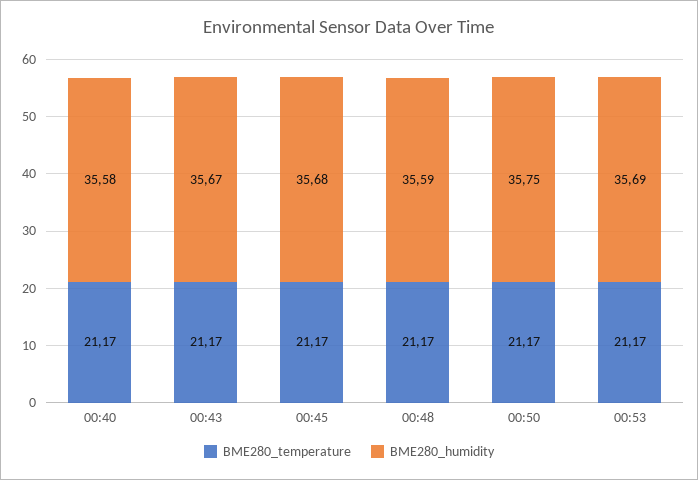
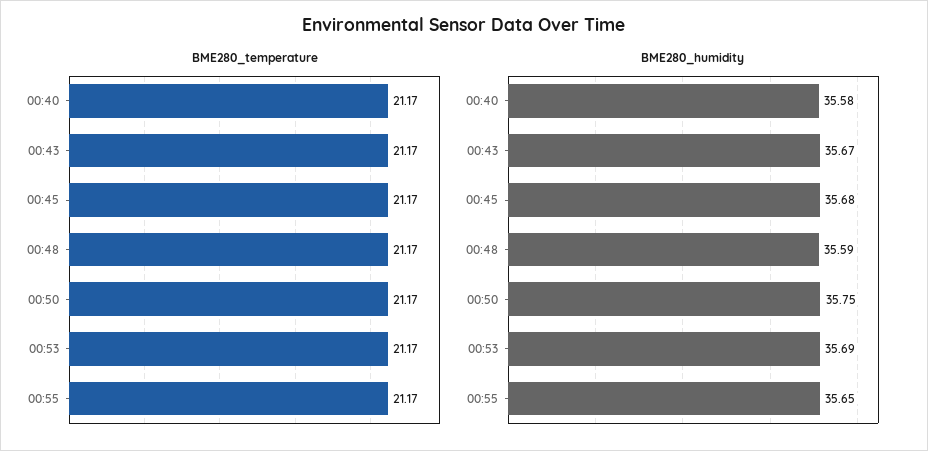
BME280_temperature, 00:55: none -> 21.17
BME280_humidity, 00:55: none -> 35.65

